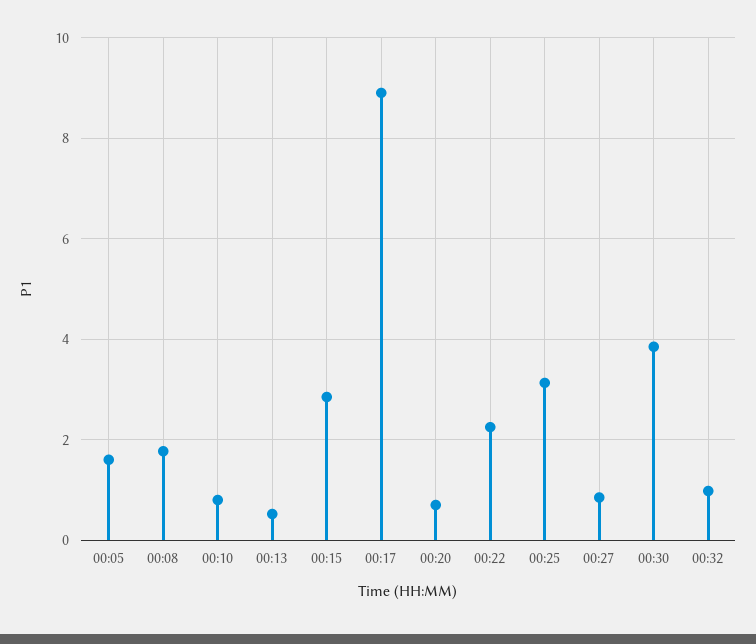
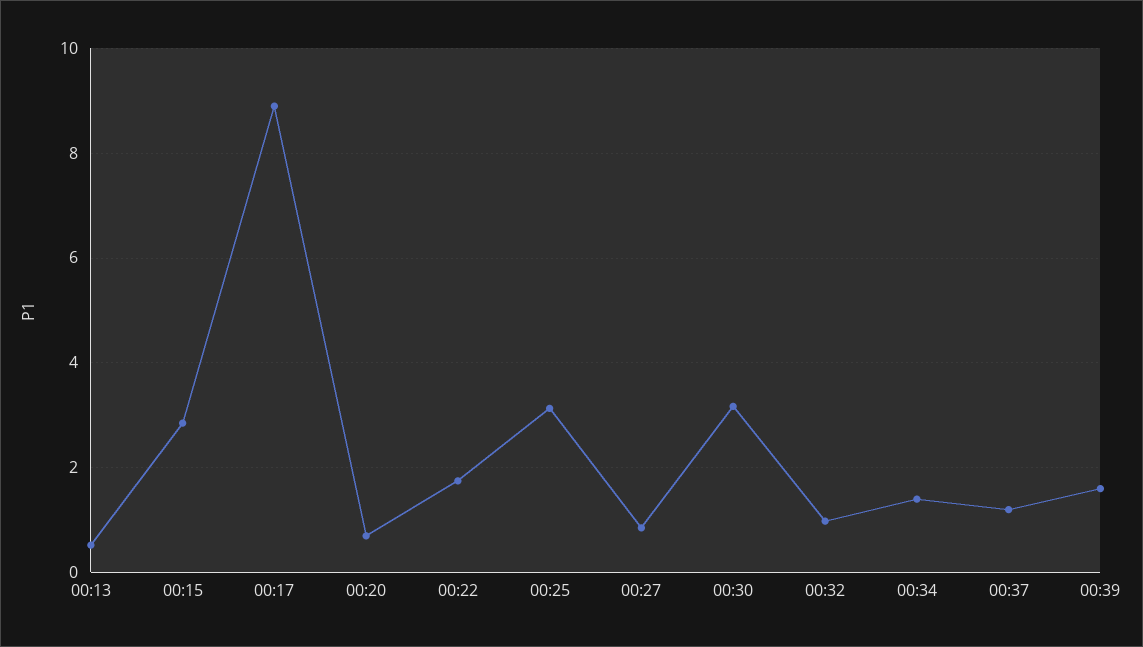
00:05: 1.6 -> none
00:08: 1.8 -> none
00:10: 0.8 -> none
00:22: 2.2 -> 1.8
00:30: 3.8 -> 3.2
00:34: none -> 1.4
00:37: none -> 1.2
00:39: none -> 1.6

